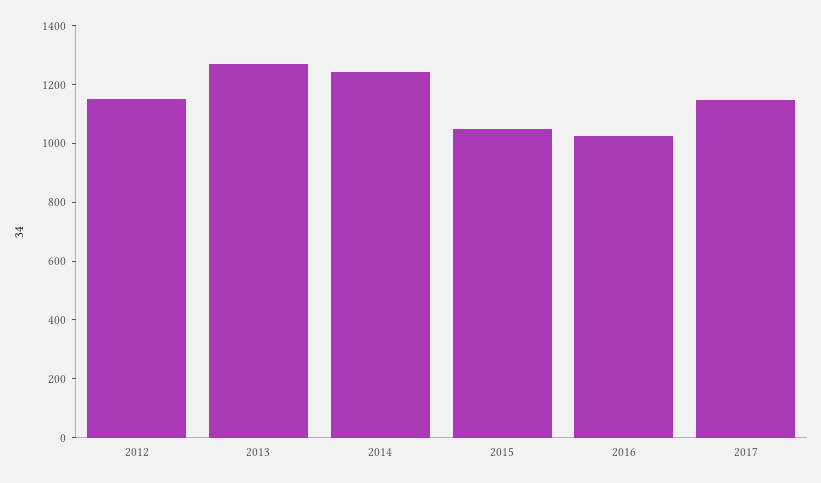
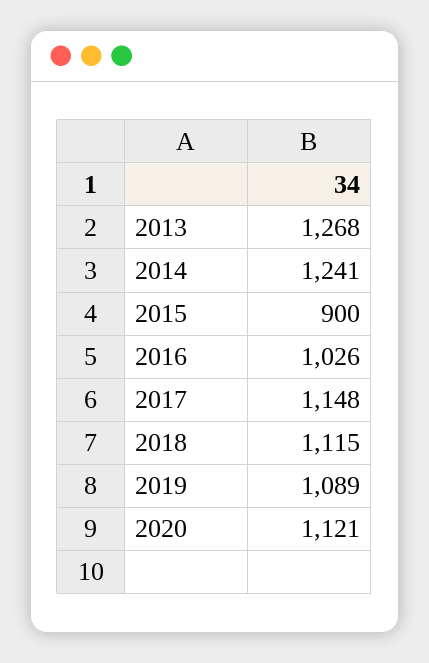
2012: 1150 -> none
2015: 1050 -> 900
2018: none -> 1115
2019: none -> 1089
2020: none -> 1121

